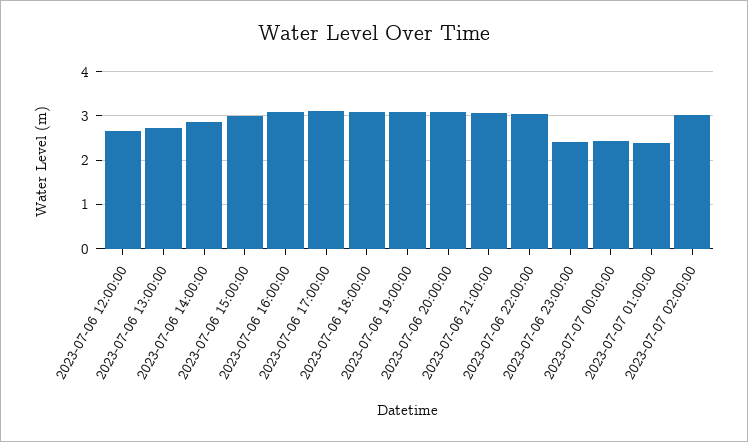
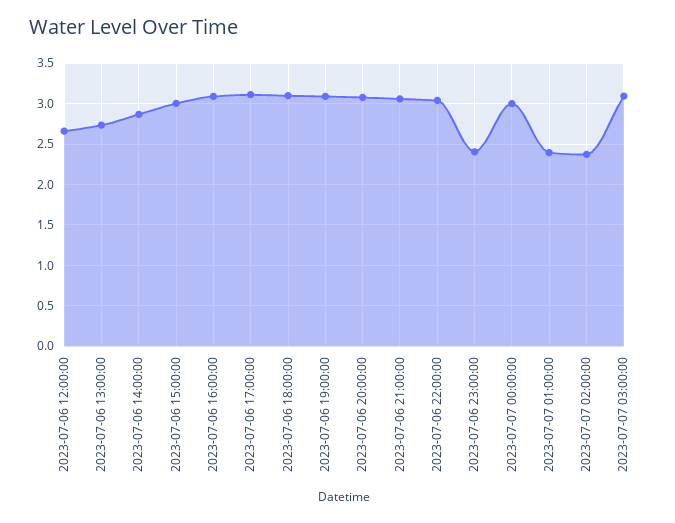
2023-07-07 00:00:00: 2.4 -> 3
2023-07-07 02:00:00: 3 -> 2.4
2023-07-07 03:00:00: none -> 3.1

